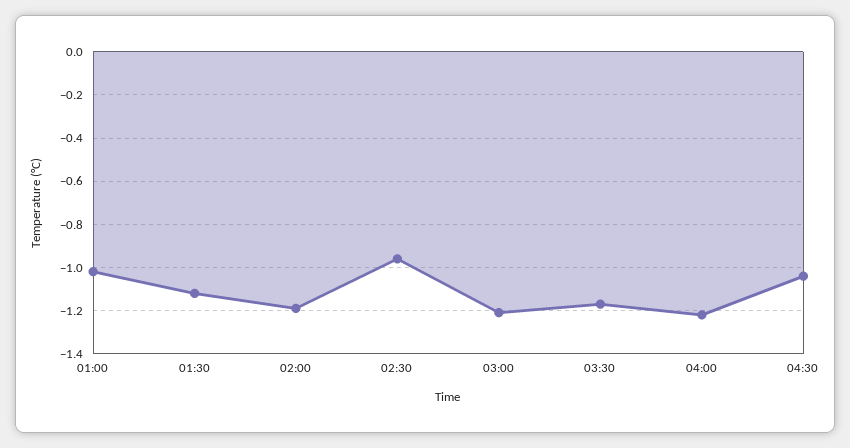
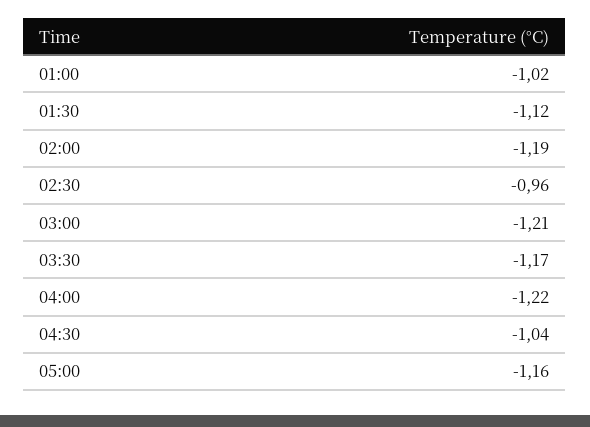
05:00: none -> -1.16

